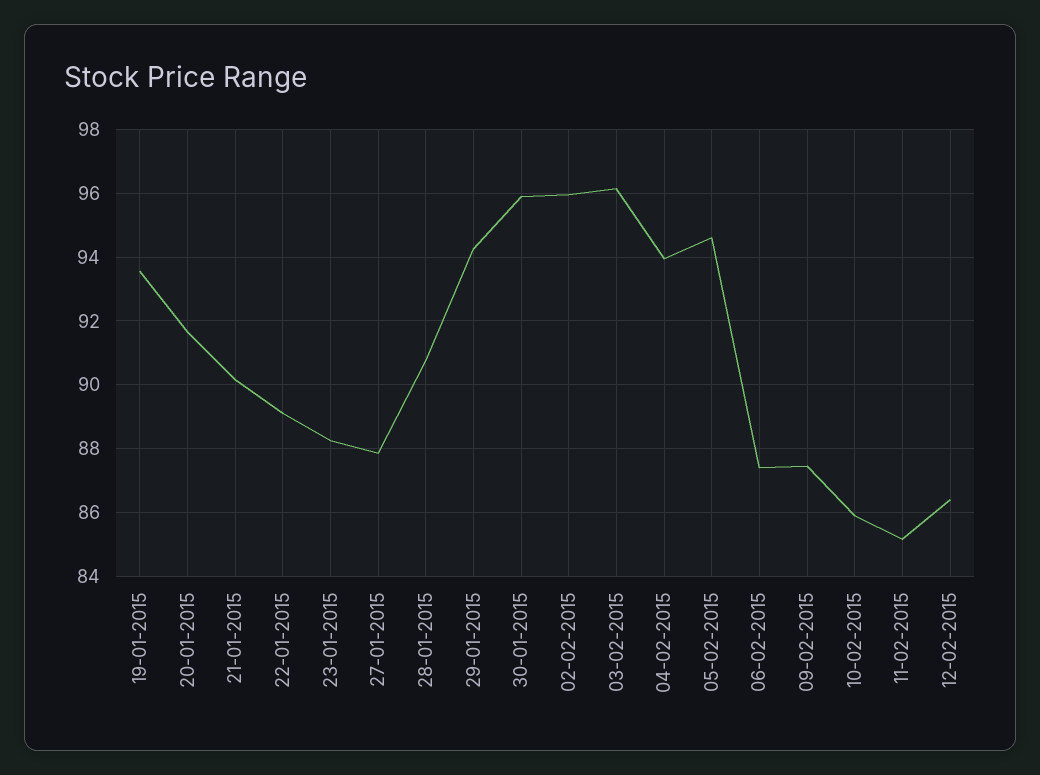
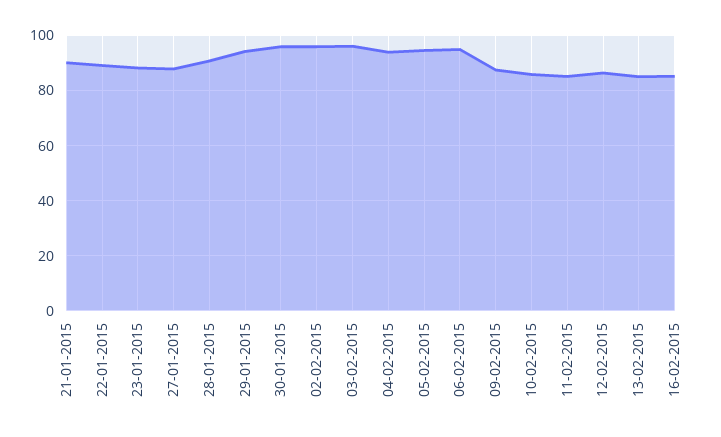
19-01-2015: 93.6 -> none
20-01-2015: 91.6 -> none
06-02-2015: 87.4 -> 95
13-02-2015: none -> 85
16-02-2015: none -> 85

